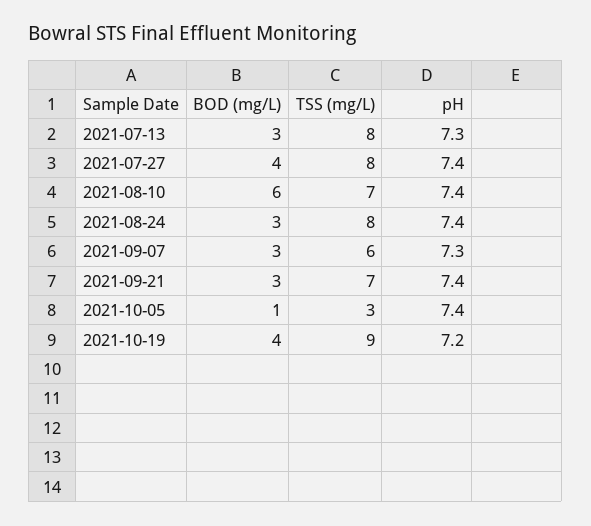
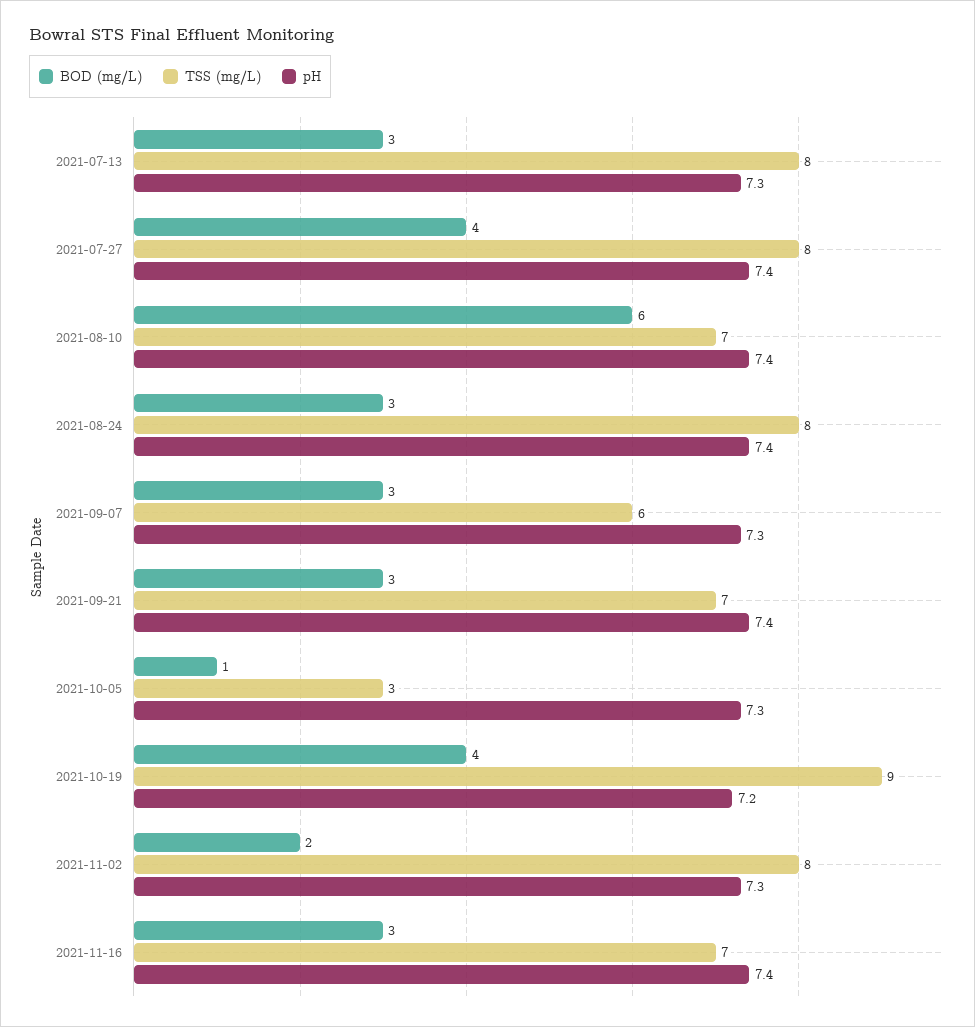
pH, 2021-10-05: 7.4 -> 7.3
BOD (mg/L), 2021-11-02: none -> 2
TSS (mg/L), 2021-11-02: none -> 8
pH, 2021-11-02: none -> 7.3
BOD (mg/L), 2021-11-16: none -> 3
TSS (mg/L), 2021-11-16: none -> 7
pH, 2021-11-16: none -> 7.4

